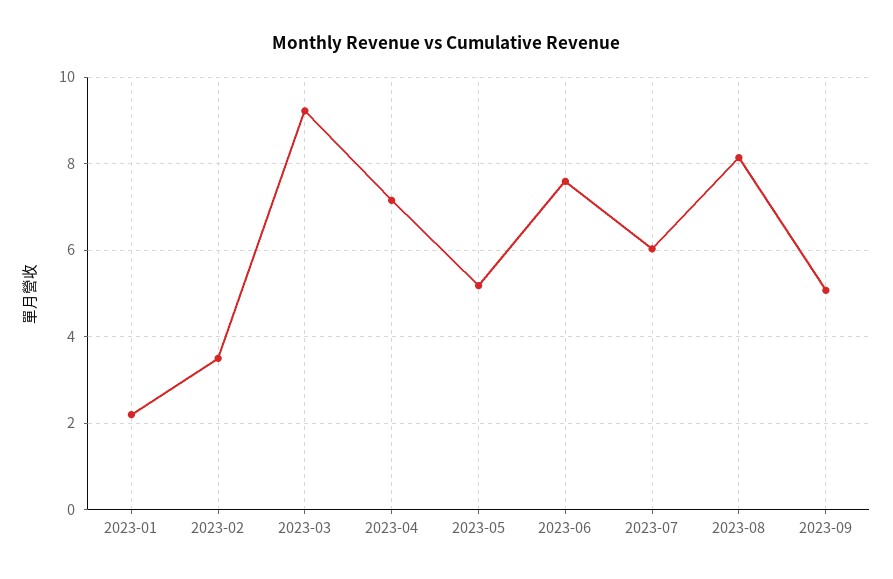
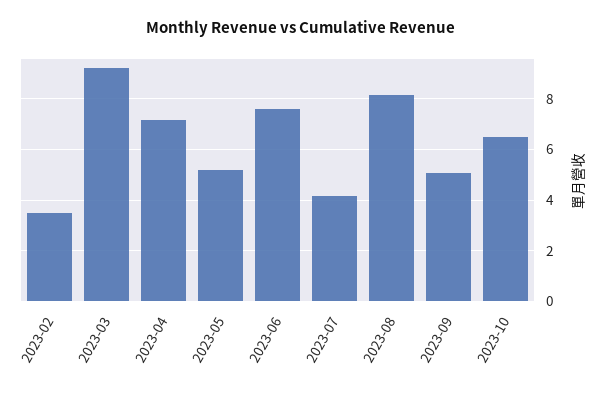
2023-01: 2.2 -> none
2023-07: 6 -> 4.25
2023-10: none -> 6.5

